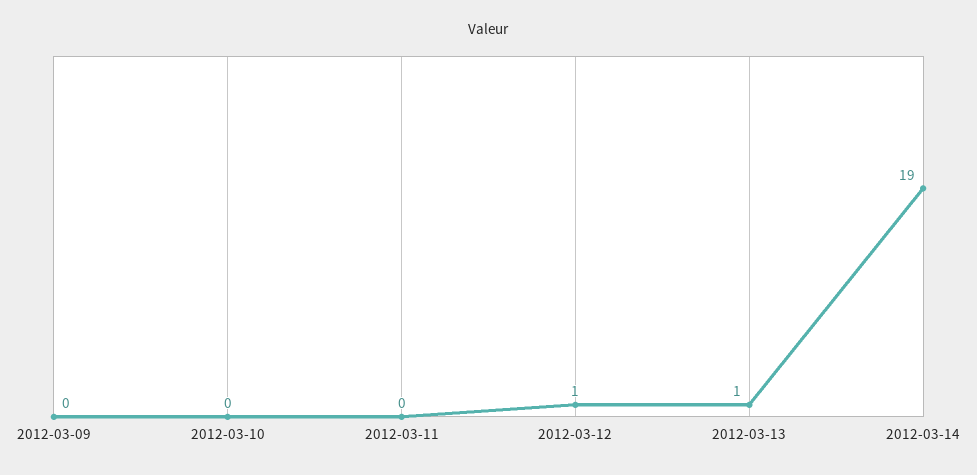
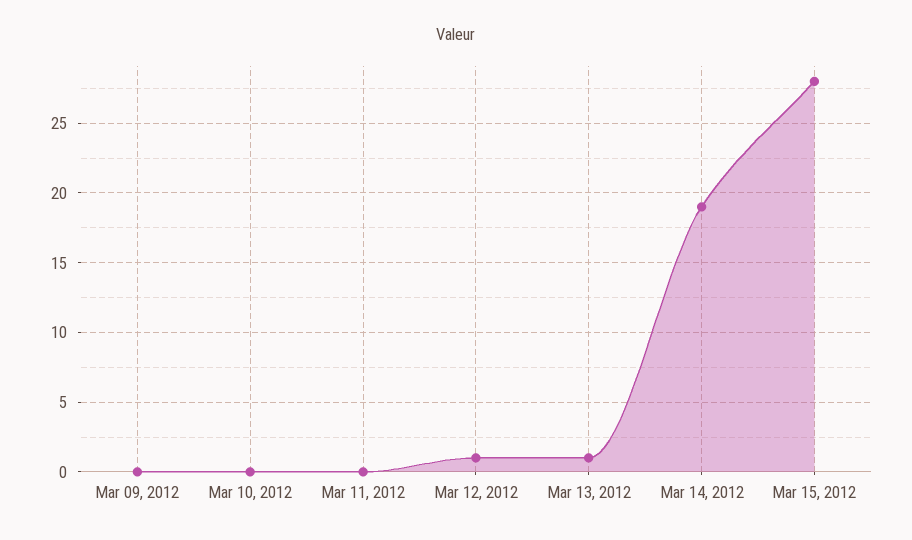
Mar 15, 2012: none -> 28

